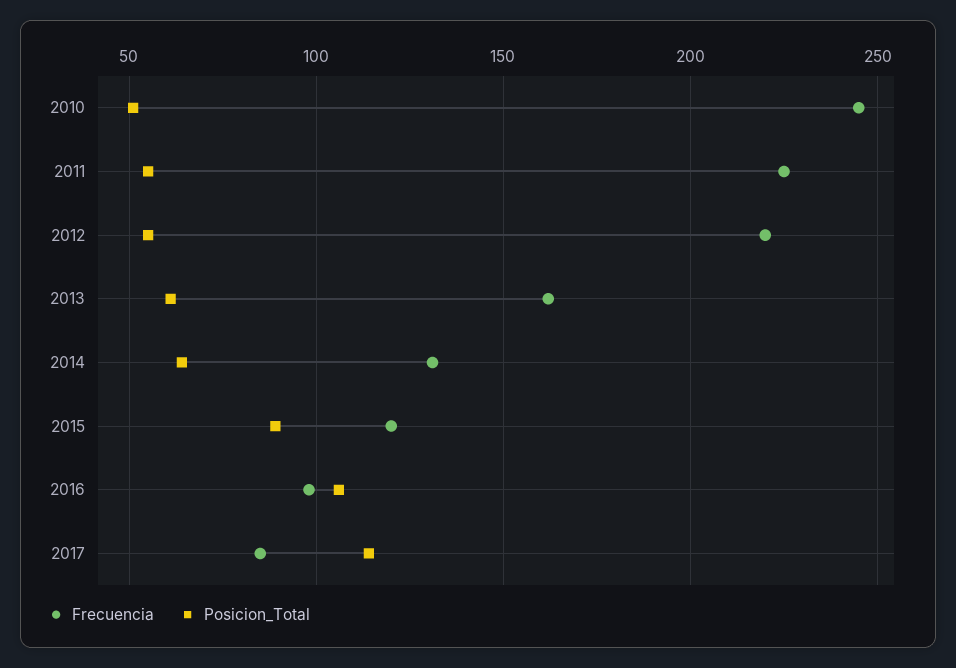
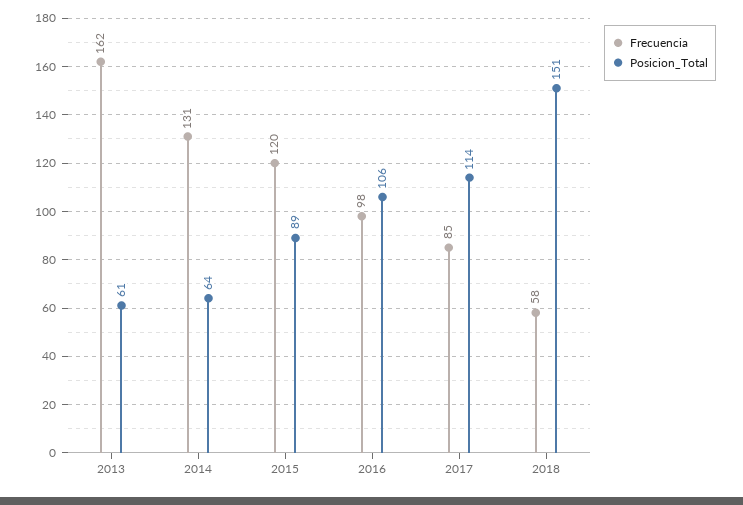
Frecuencia, 2010: 245 -> none
Posicion_Total, 2010: 50 -> none
Frecuencia, 2011: 225 -> none
Posicion_Total, 2011: 55 -> none
Frecuencia, 2012: 220 -> none
Posicion_Total, 2012: 55 -> none
Frecuencia, 2018: none -> 58
Posicion_Total, 2018: none -> 151

